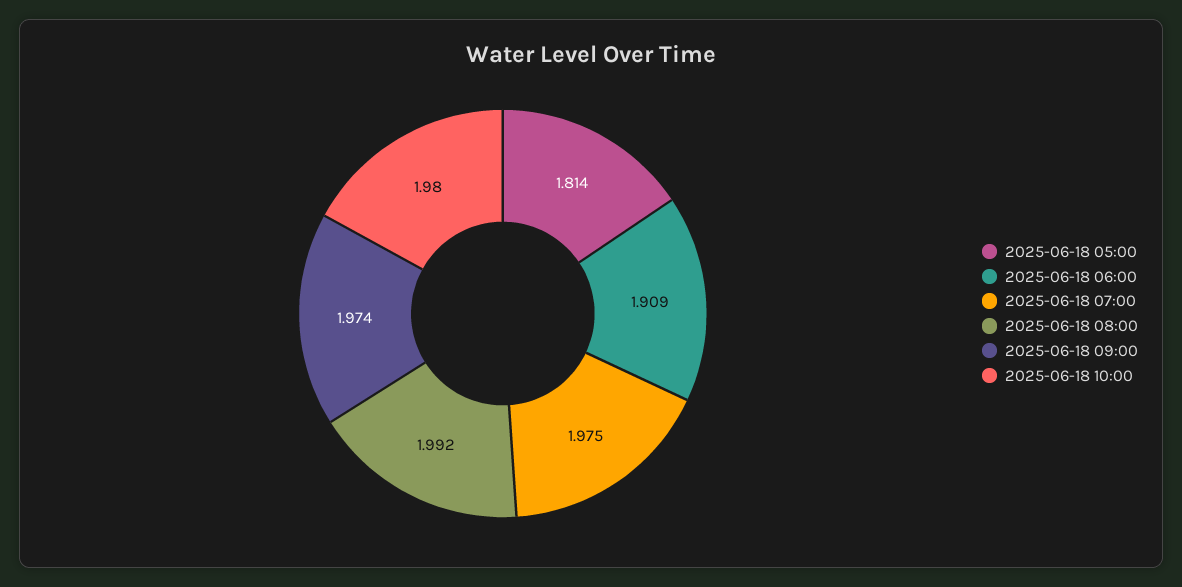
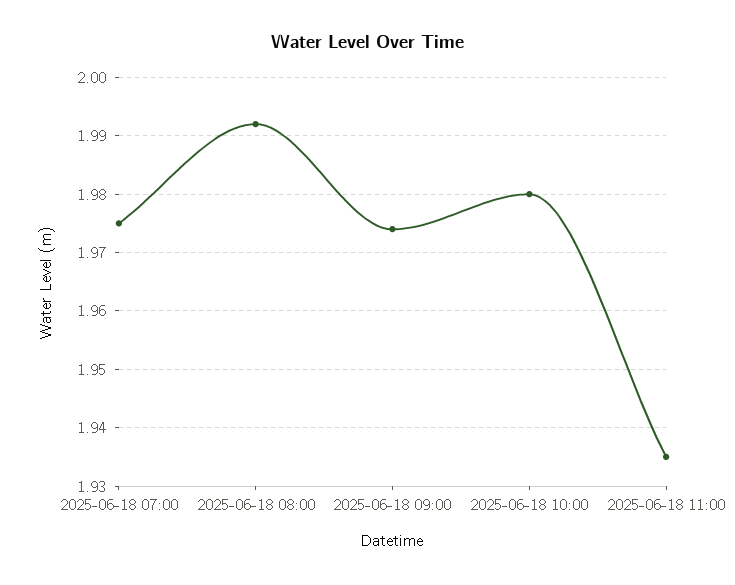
2025-06-18 05:00: 1.814 -> none
2025-06-18 06:00: 1.909 -> none
2025-06-18 11:00: none -> 1.935

